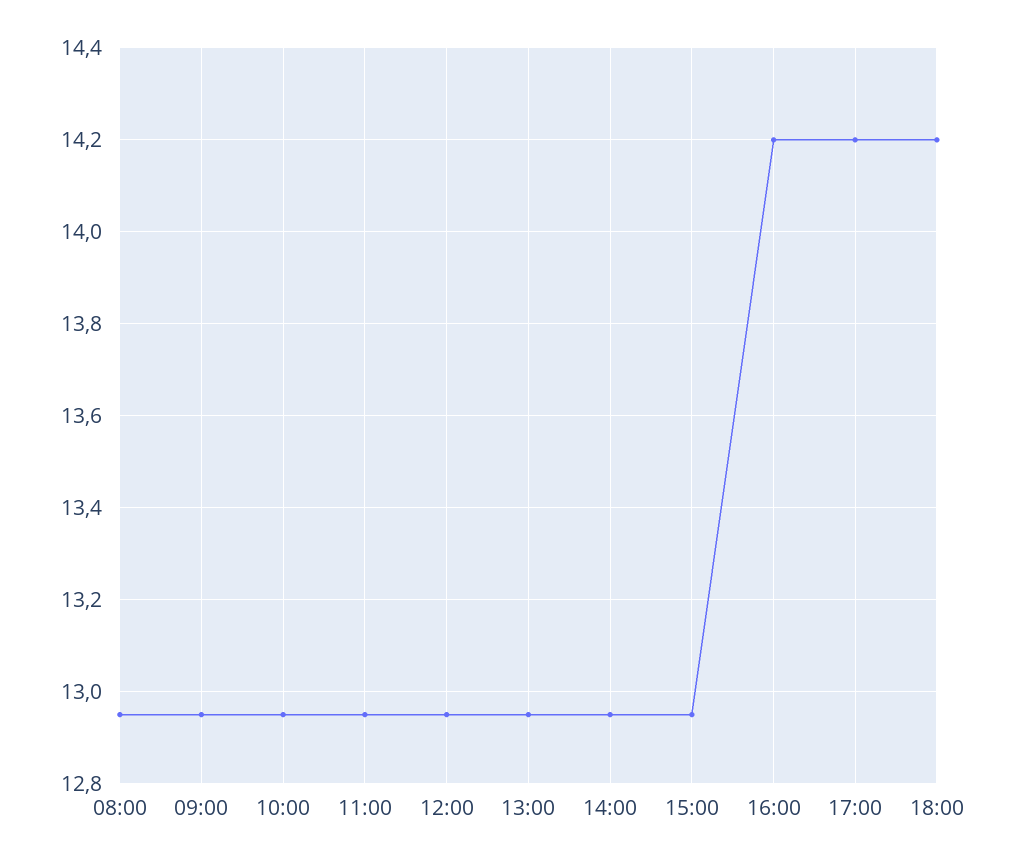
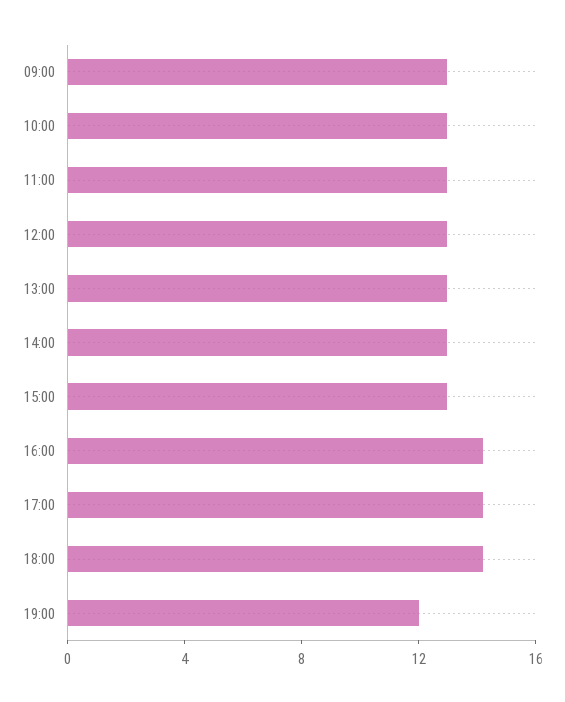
08:00: 12.95 -> none
19:00: none -> 12

